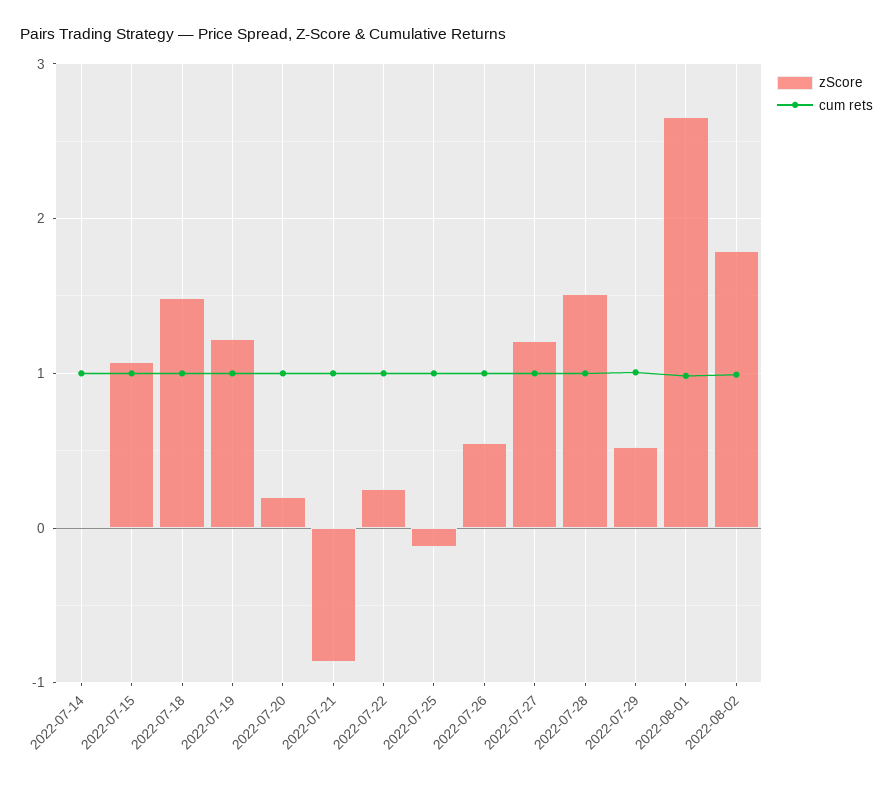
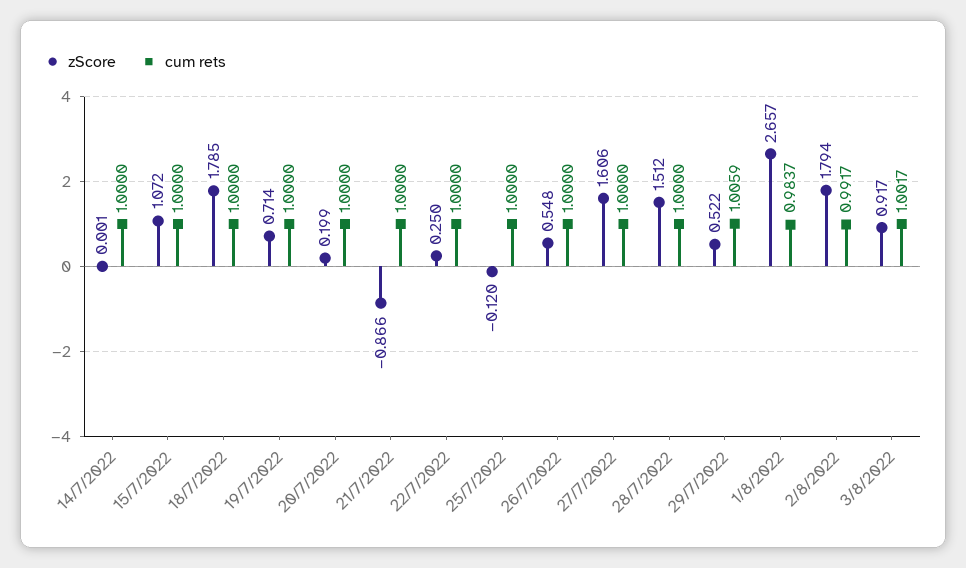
zScore, 2022-07-18: 1.5 -> 1.785
zScore, 2022-07-19: 1.2 -> 0.714
zScore, 2022-07-27: 1.2 -> 1.606
zScore, 3/8/2022: none -> 0.917
cum rets, 3/8/2022: none -> 1.0017

